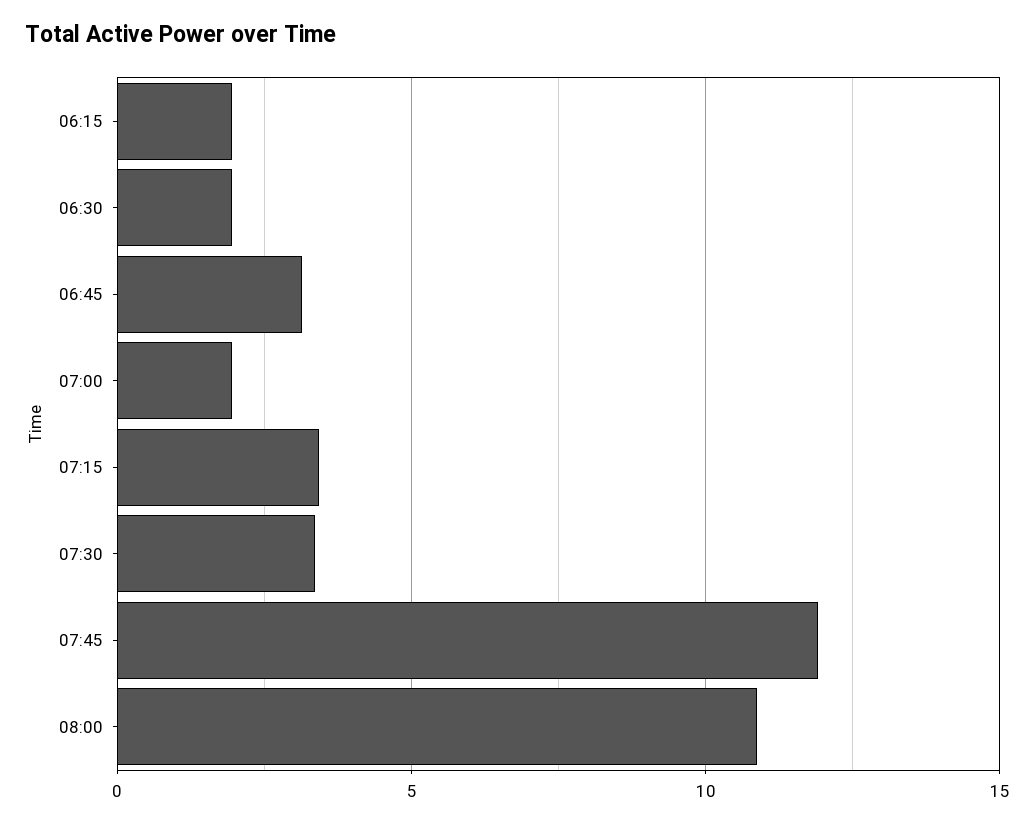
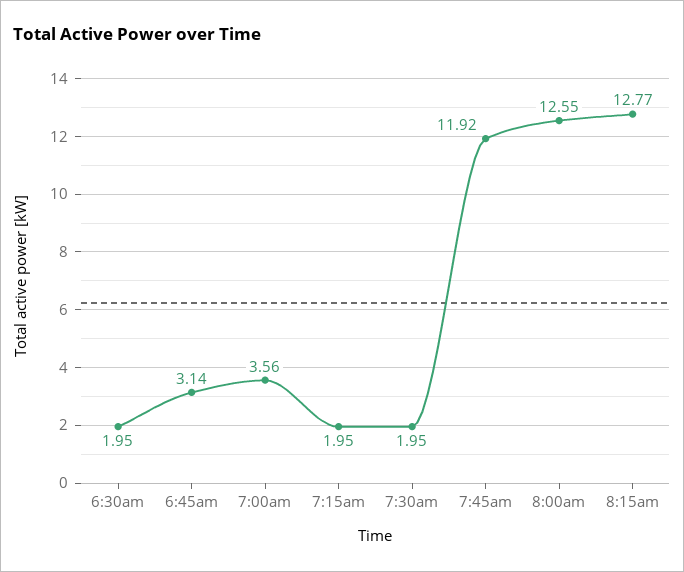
06:15: 2 -> none
07:00: 2 -> 3.56
07:15: 3.5 -> 1.95
07:30: 3.5 -> 1.95
08:00: 11 -> 12.55
8:15am: none -> 12.77

